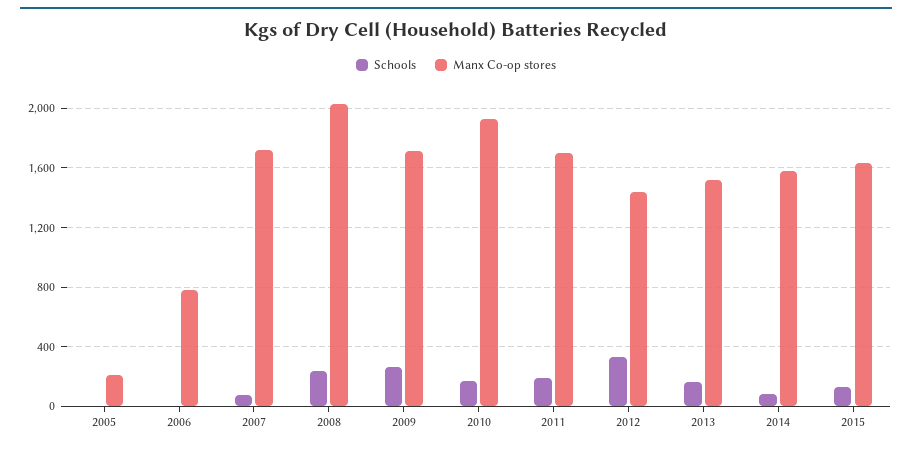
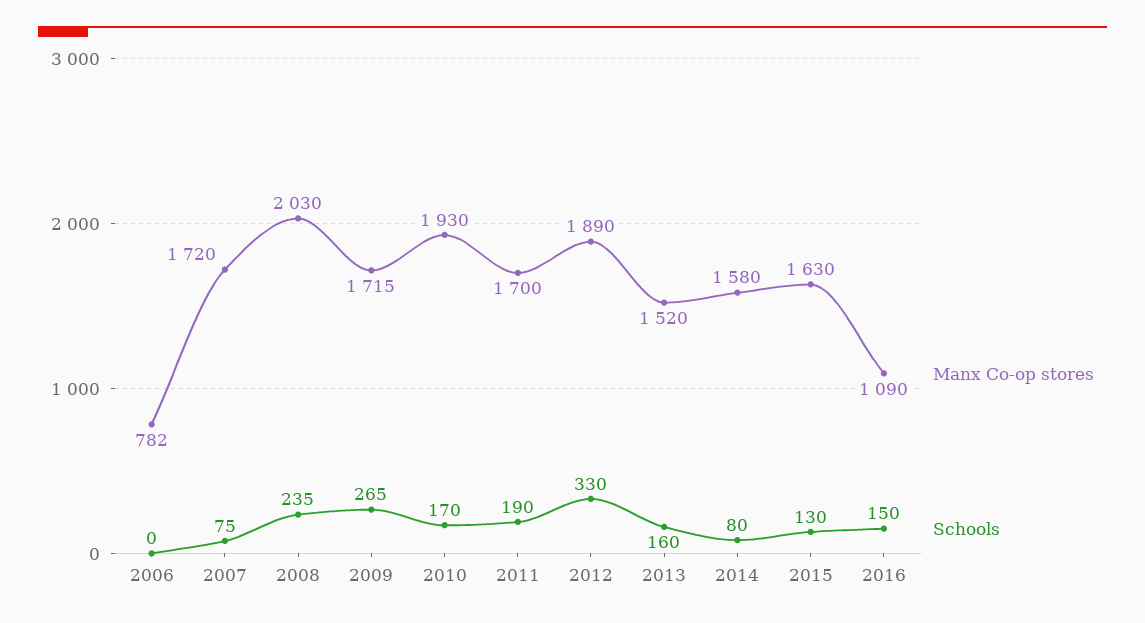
Schools, 2005: 0 -> none
Manx Co-op stores, 2005: 200 -> none
Manx Co-op stores, 2012: 1450 -> 1890
Manx Co-op stores, 2016: none -> 1090
Schools, 2016: none -> 150

